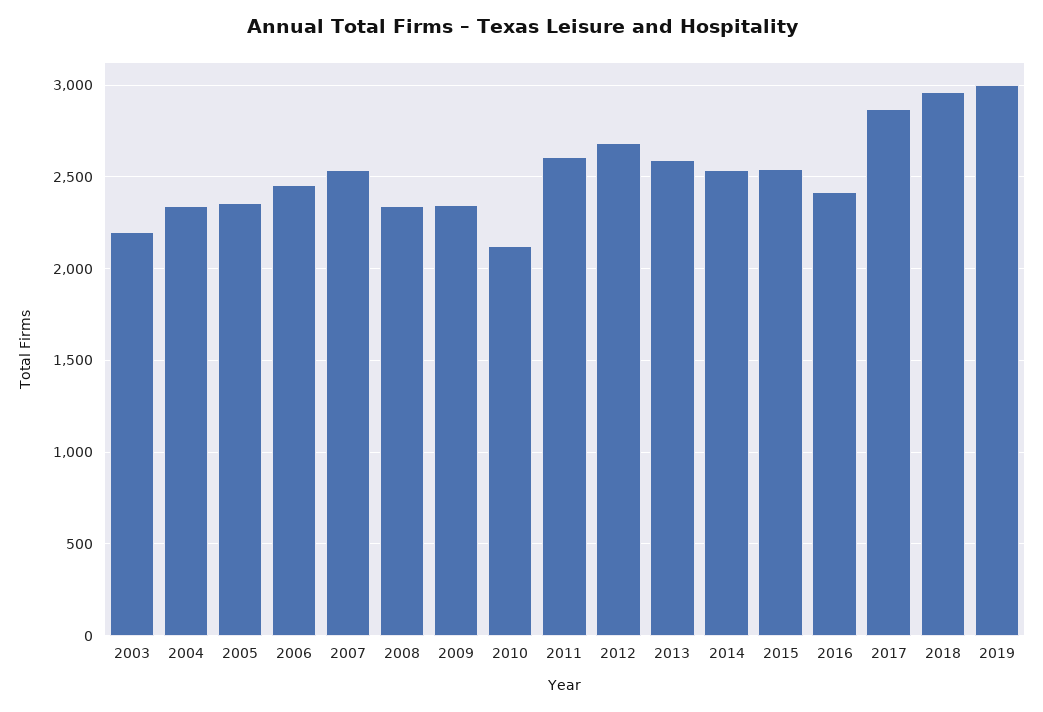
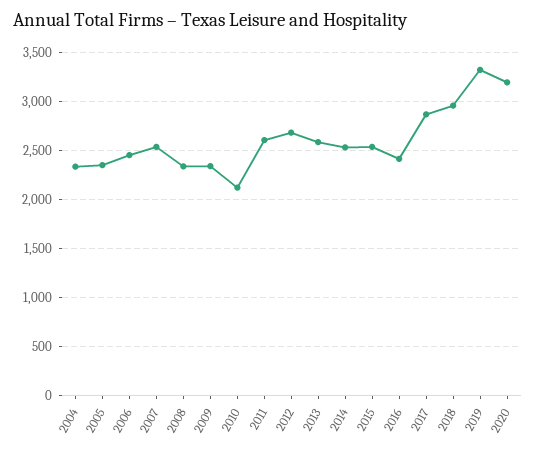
2003: 2200 -> none
2019: 3000 -> 3300
2020: none -> 3200

